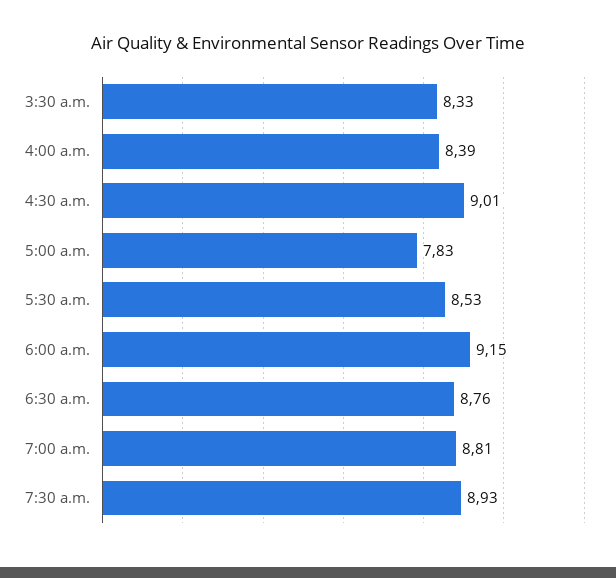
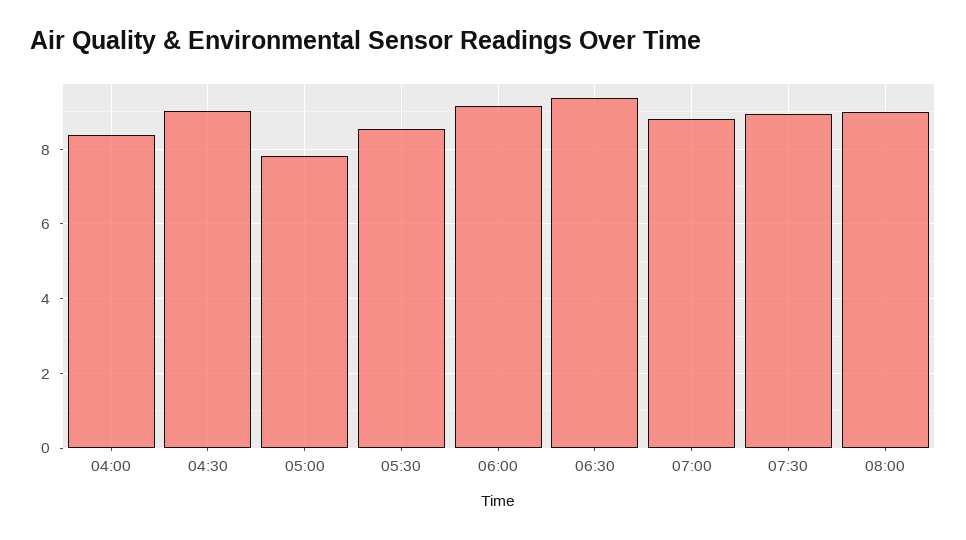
3:30 a.m.: 8.33 -> none
6:30 a.m.: 8.76 -> 9.4
08:00: none -> 9

